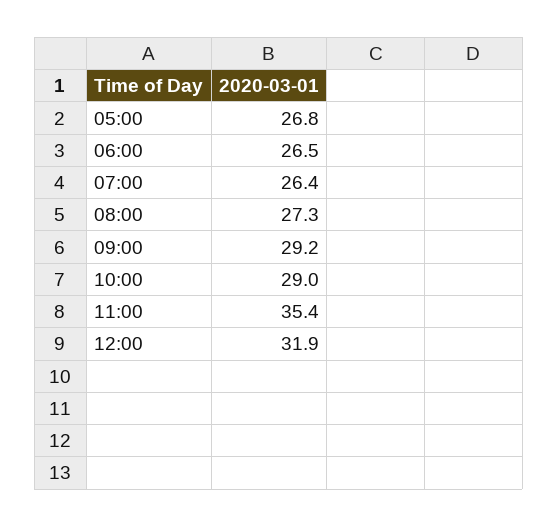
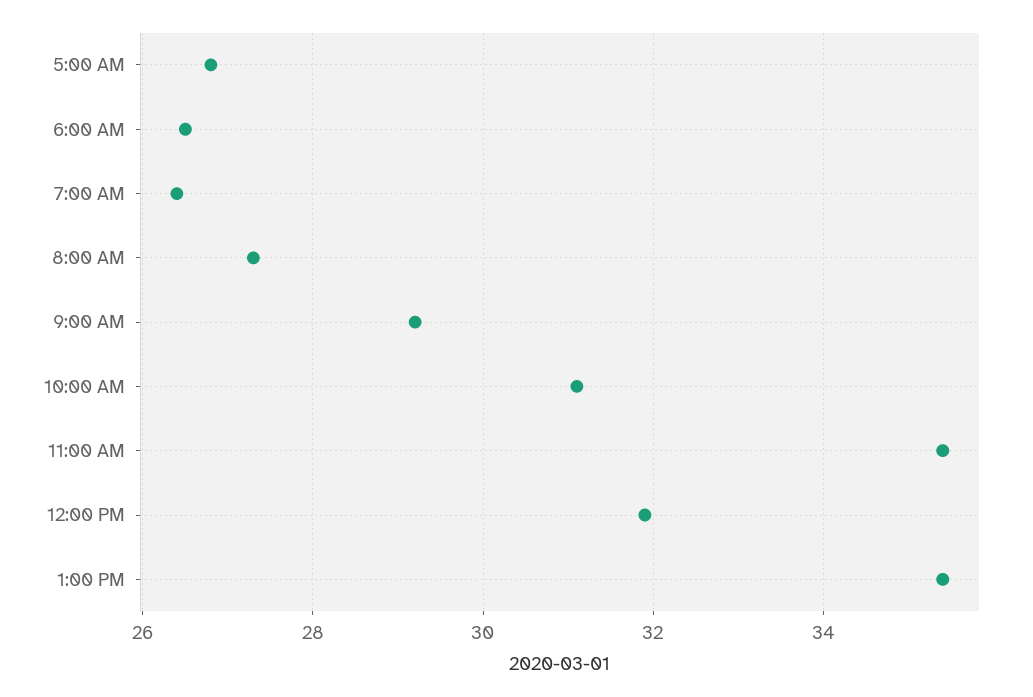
10:00: 29 -> 31
1:00 PM: none -> 35.5

